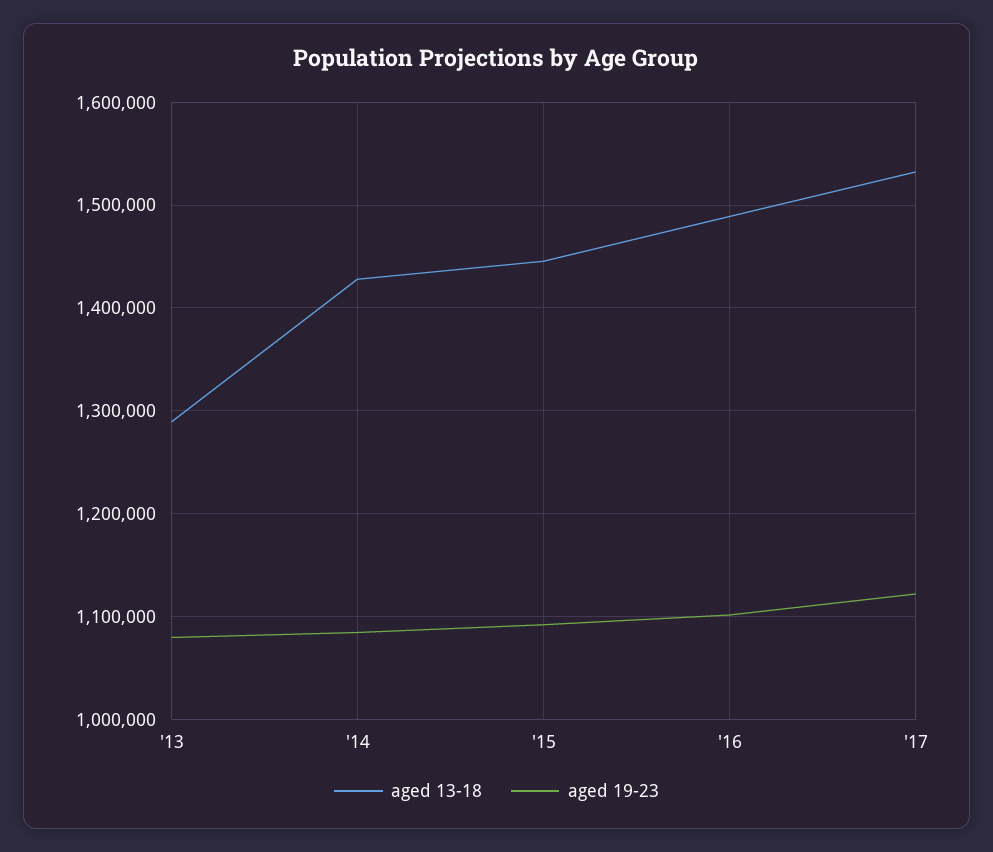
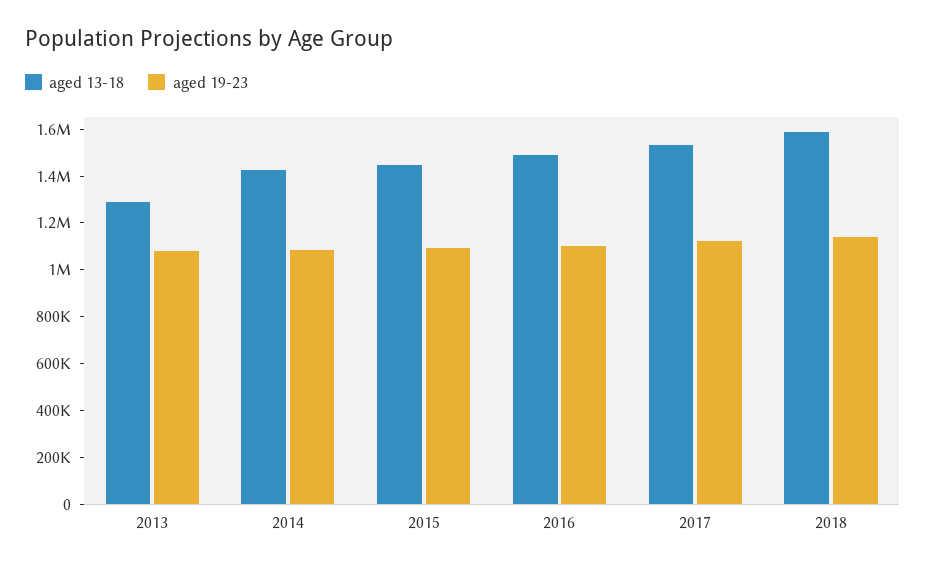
aged 13-18, 2018: none -> 1600000
aged 19-23, 2018: none -> 1150000

